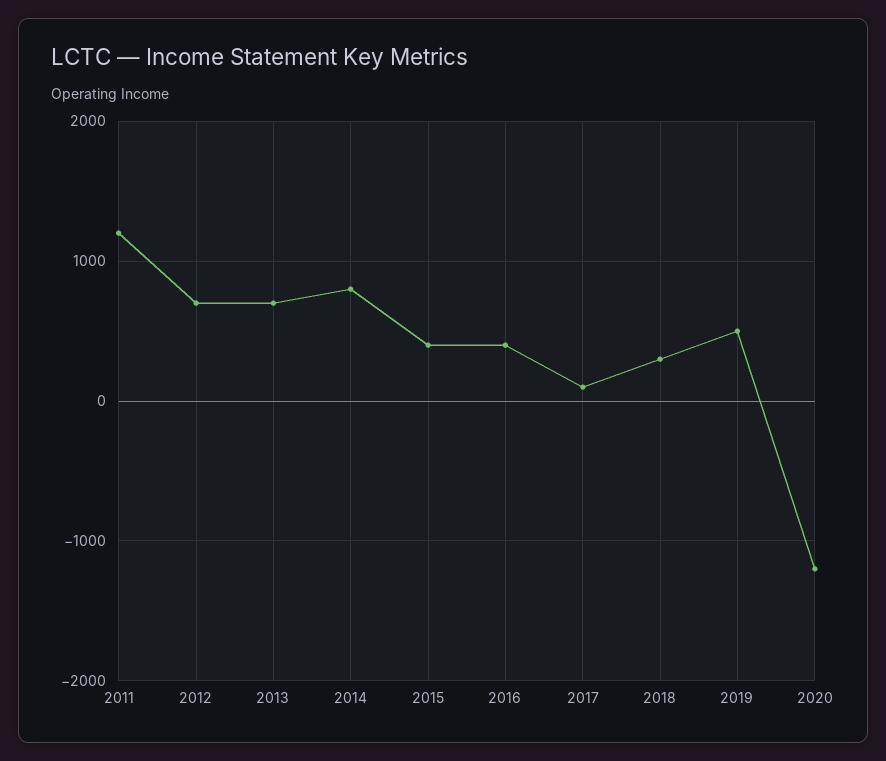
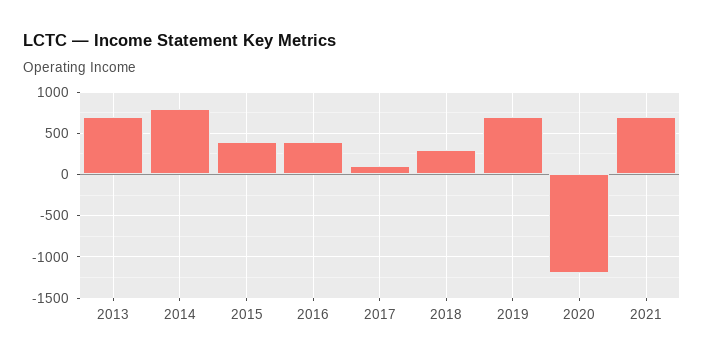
2011: 1200 -> none
2012: 700 -> none
2019: 500 -> 700
2021: none -> 700

